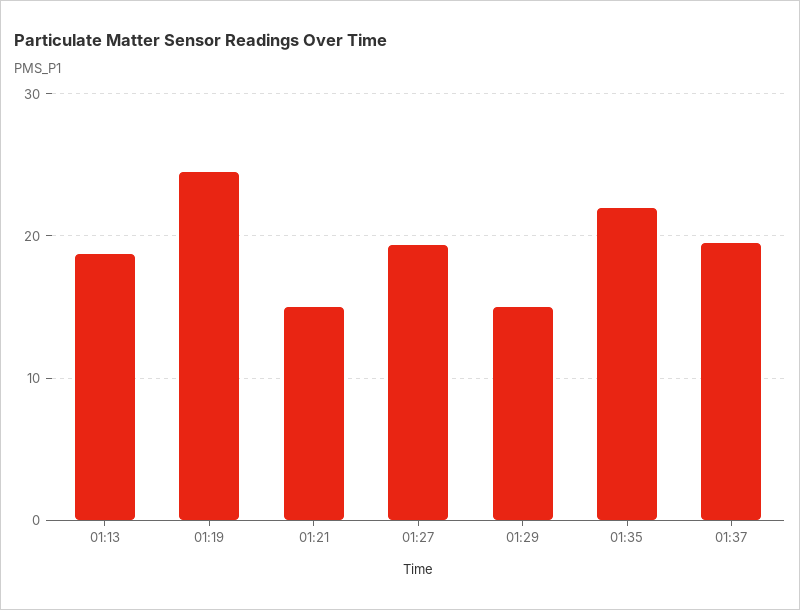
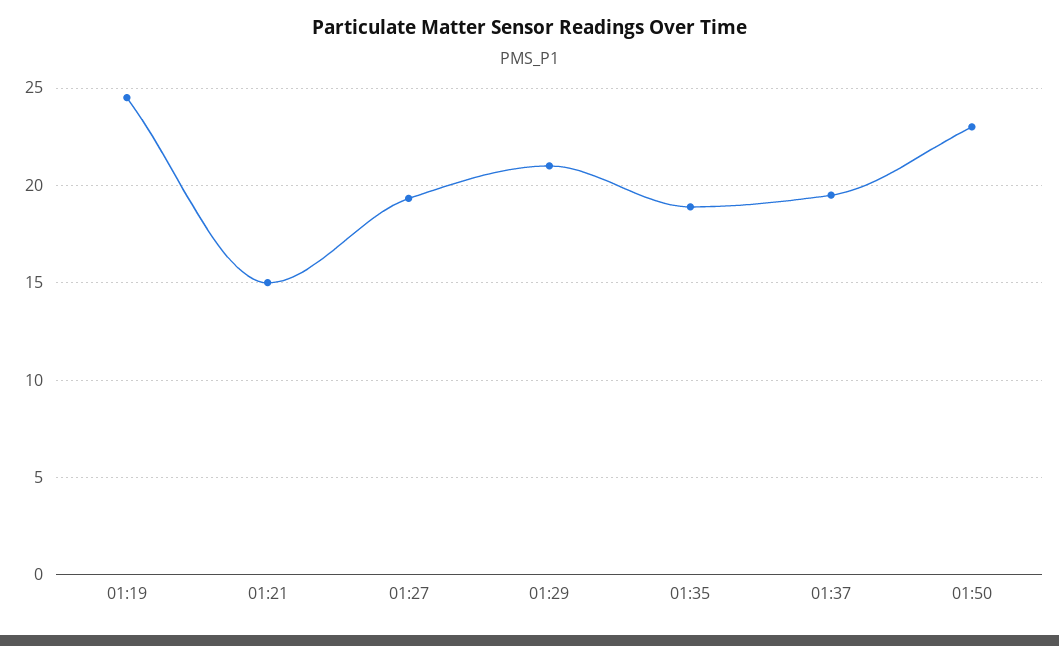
01:13: 19 -> none
01:29: 15 -> 21
01:35: 22 -> 19
01:50: none -> 23

